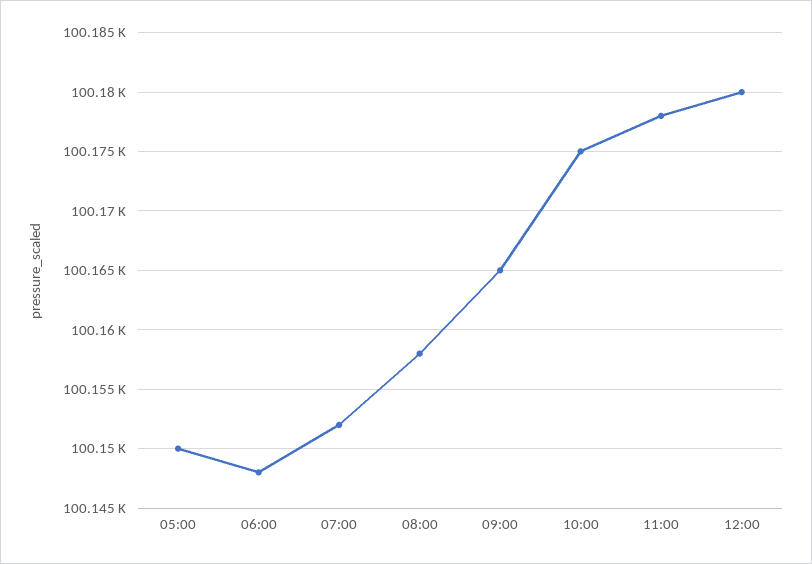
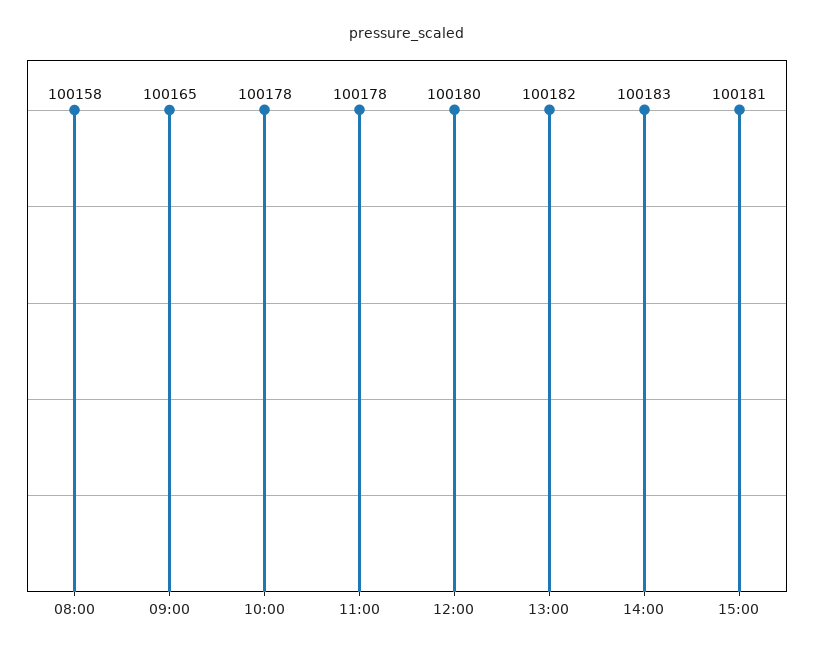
05:00: 100150 -> none
06:00: 100148 -> none
07:00: 100152 -> none
10:00: 100175 -> 100178
13:00: none -> 100182
14:00: none -> 100183
15:00: none -> 100181

